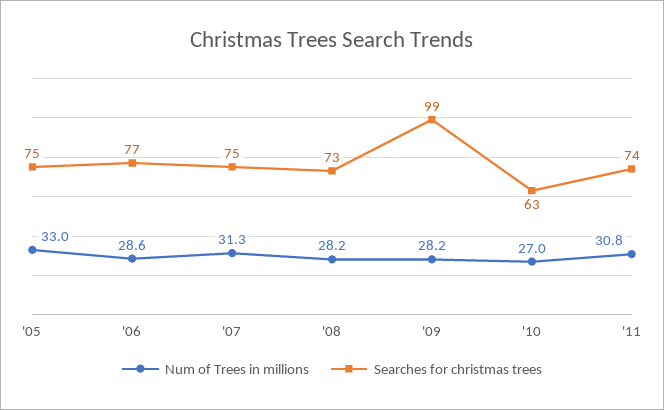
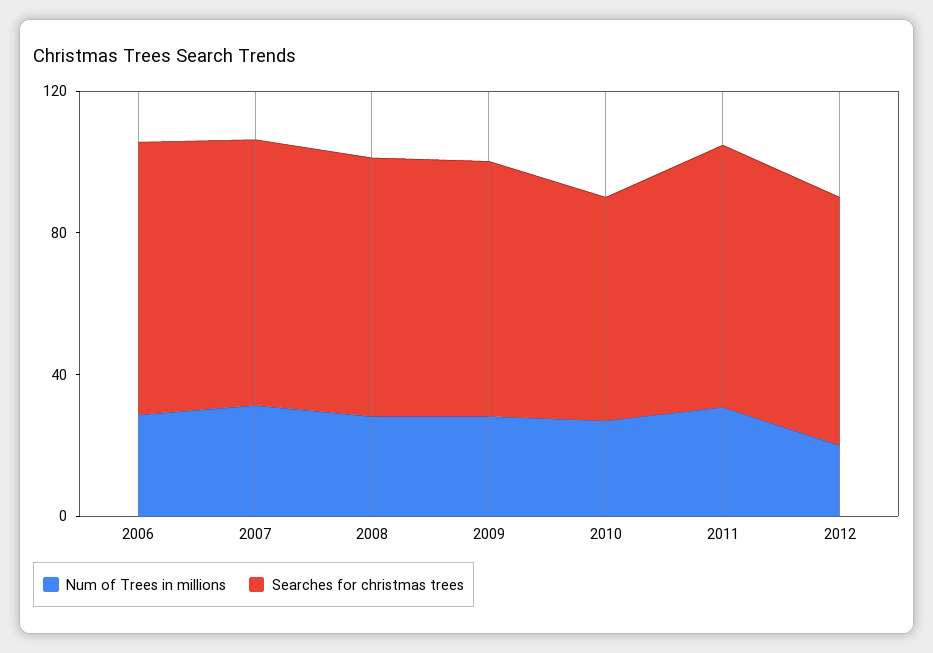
Num of Trees in millions, '05: 33 -> none
Searches for christmas trees, '05: 75 -> none
Searches for christmas trees, '09: 99 -> 70
Num of Trees in millions, 2012: none -> 20
Searches for christmas trees, 2012: none -> 70

